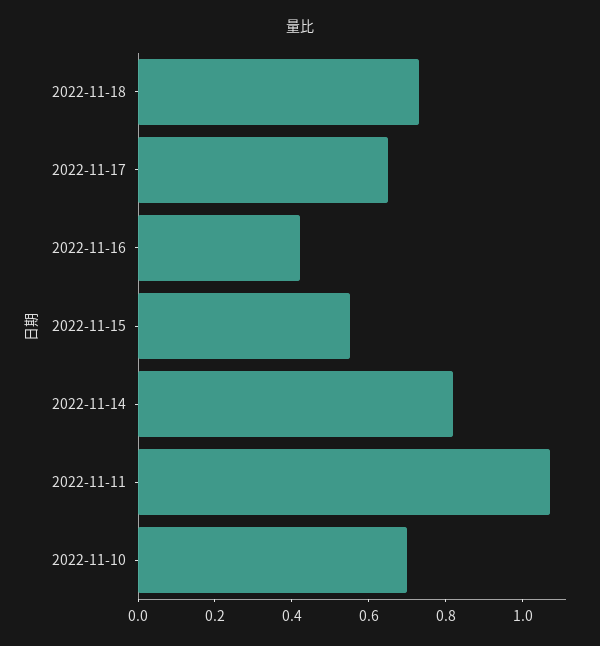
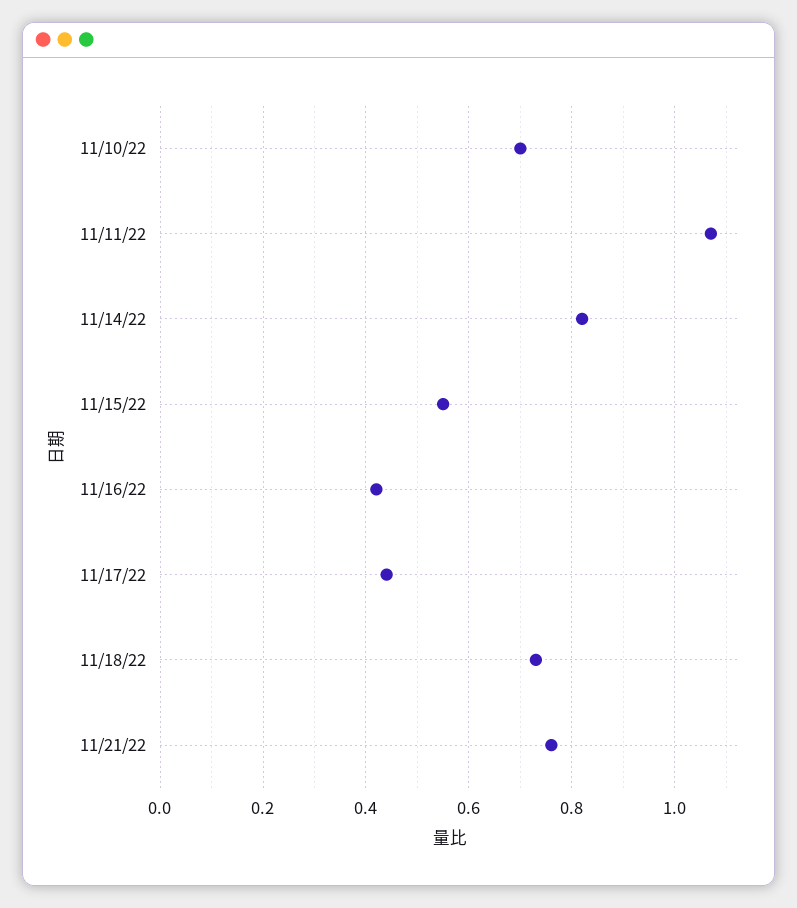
2022-11-17: 0.65 -> 0.45
11/21/22: none -> 0.75

